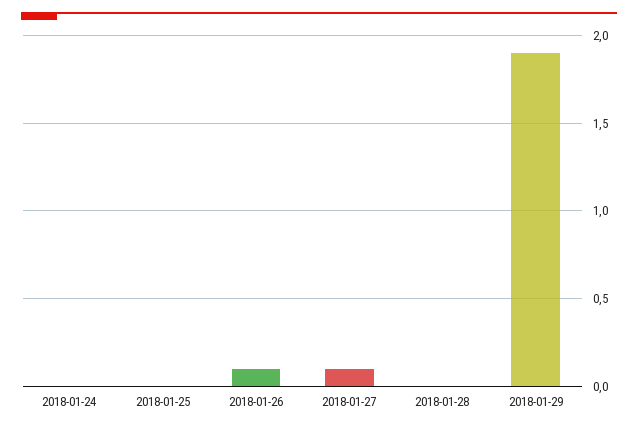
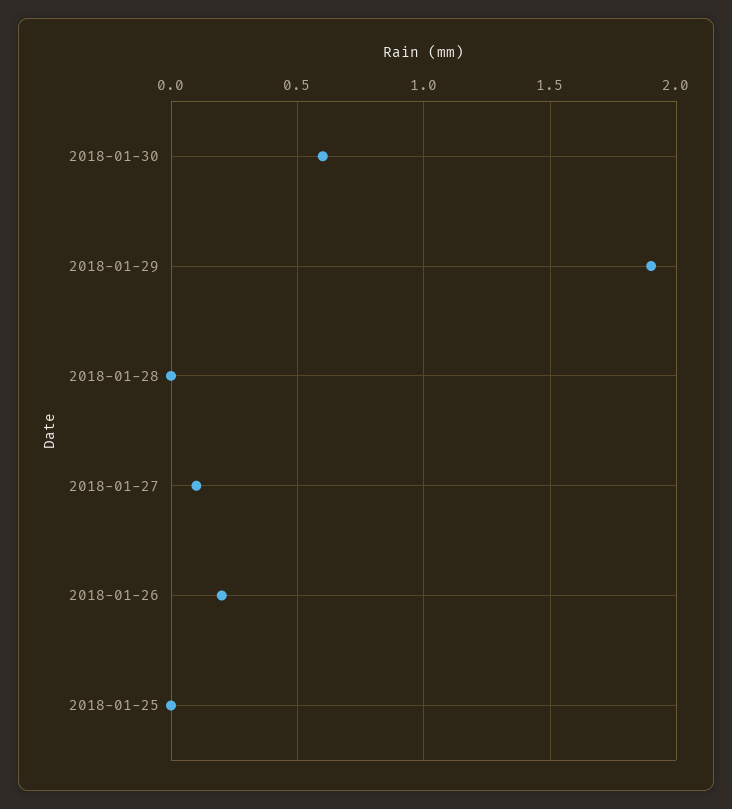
2018-01-24: 0 -> none
2018-01-26: 0.1 -> 0.2
2018-01-30: none -> 0.6

